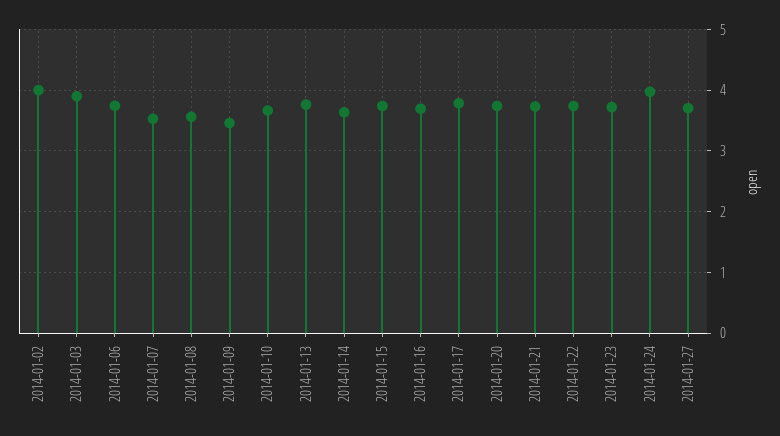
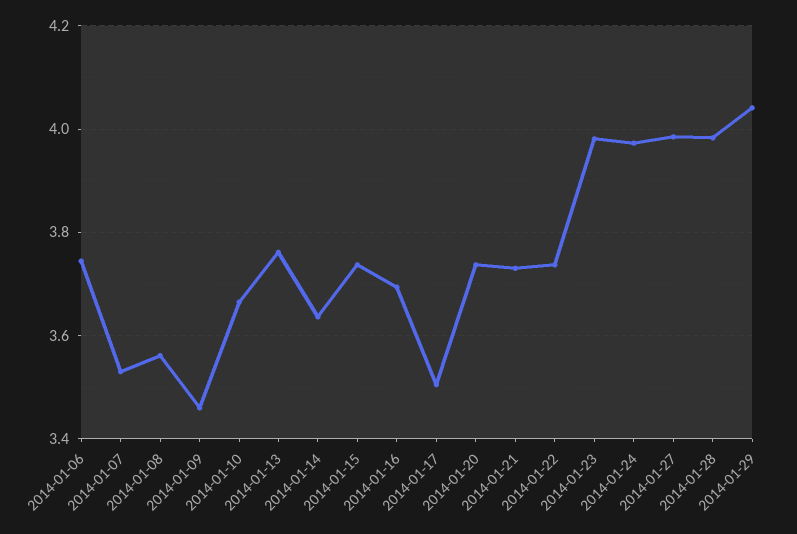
2014-01-02: 4 -> none
2014-01-03: 3.9 -> none
2014-01-17: 3.8 -> 3.5
2014-01-23: 3.7 -> 3.98
2014-01-27: 3.7 -> 3.98
2014-01-28: none -> 3.98
2014-01-29: none -> 4.04

